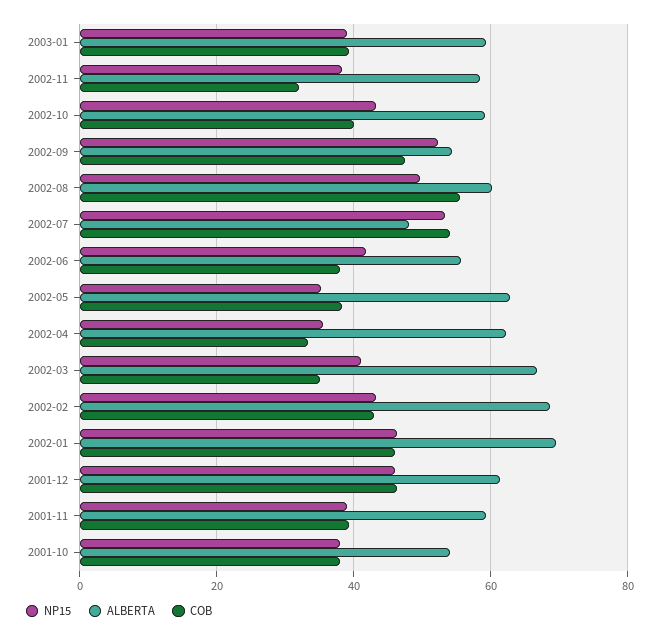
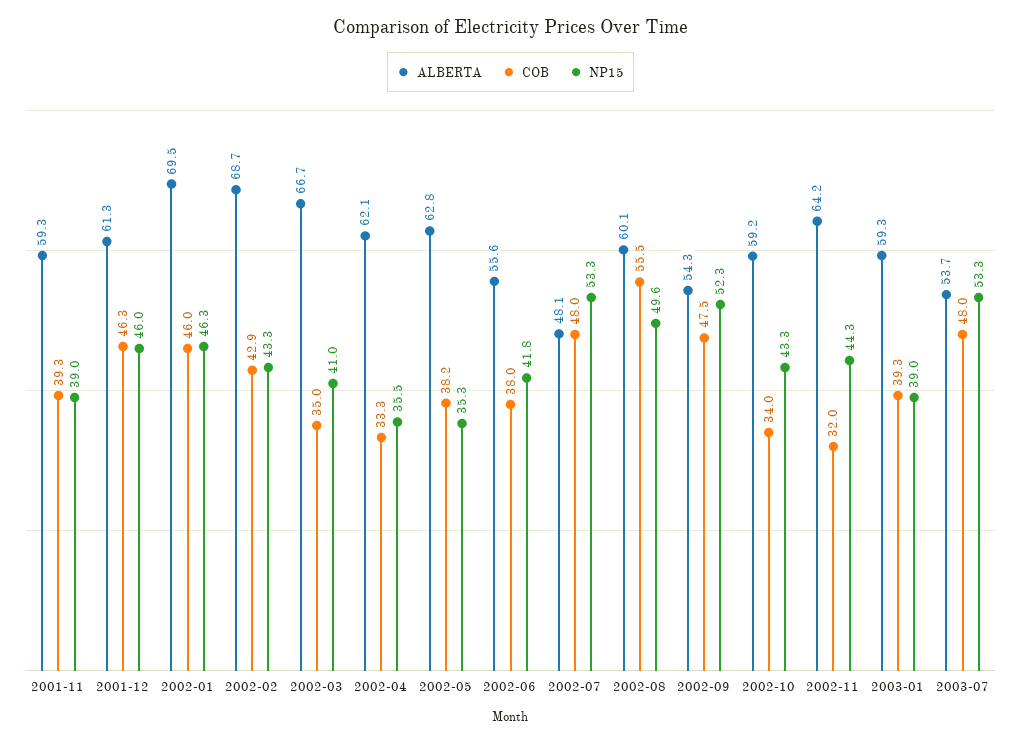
NP15, 2002-11: 38 -> 44.3
ALBERTA, 2002-11: 58 -> 64.2
COB, 2002-10: 40 -> 34
COB, 2002-07: 54 -> 48
NP15, 2001-10: 38 -> none
ALBERTA, 2001-10: 54 -> none
COB, 2001-10: 38 -> none
ALBERTA, 2003-07: none -> 53.7
COB, 2003-07: none -> 48
NP15, 2003-07: none -> 53.3

